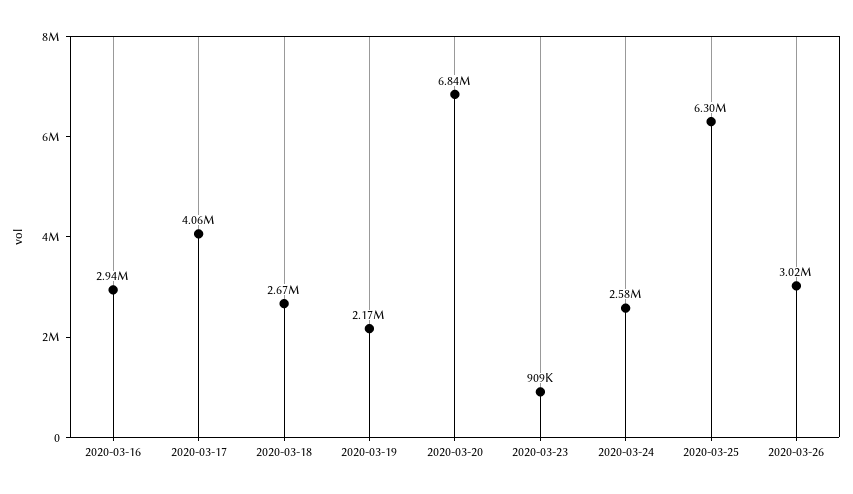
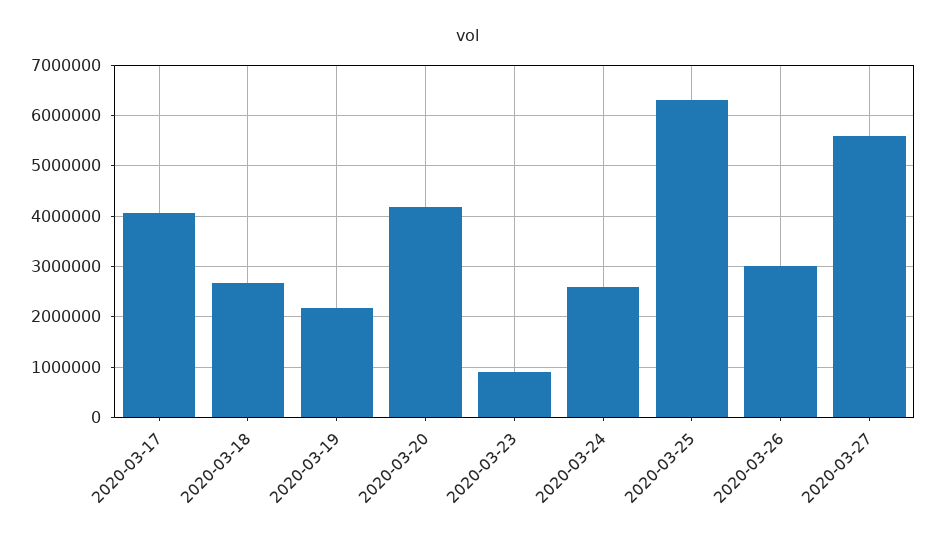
2020-03-16: 2940000 -> none
2020-03-20: 6840000 -> 4200000
2020-03-27: none -> 5600000

